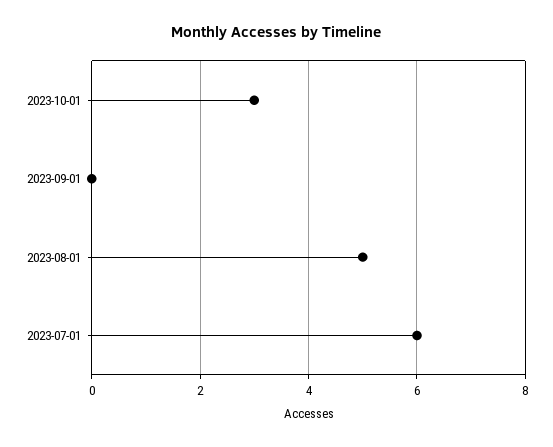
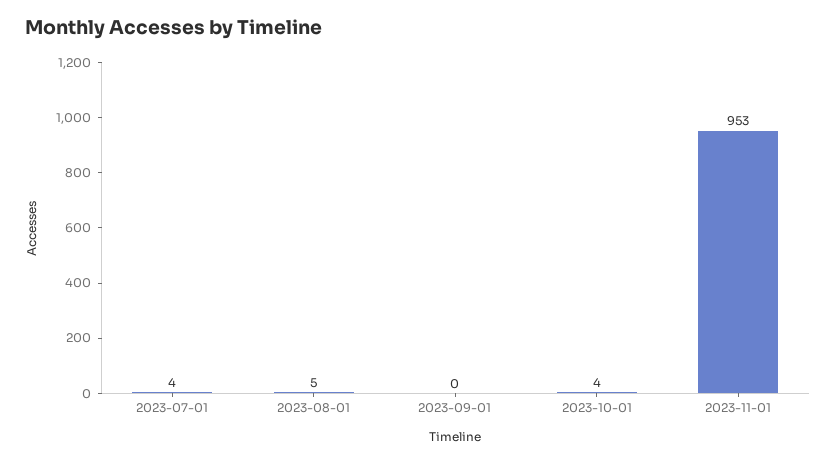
2023-10-01: 3 -> 4
2023-07-01: 6 -> 4
2023-11-01: none -> 953

